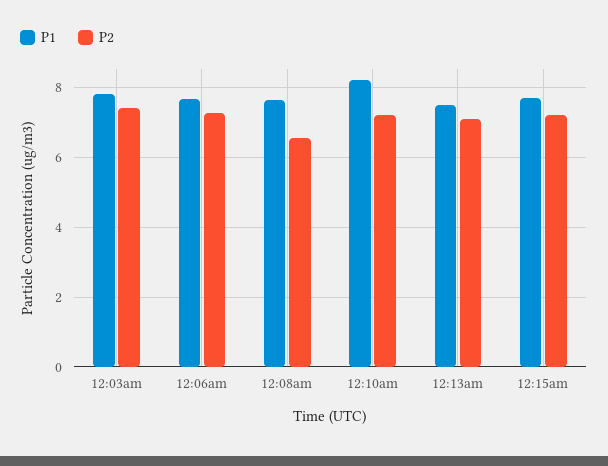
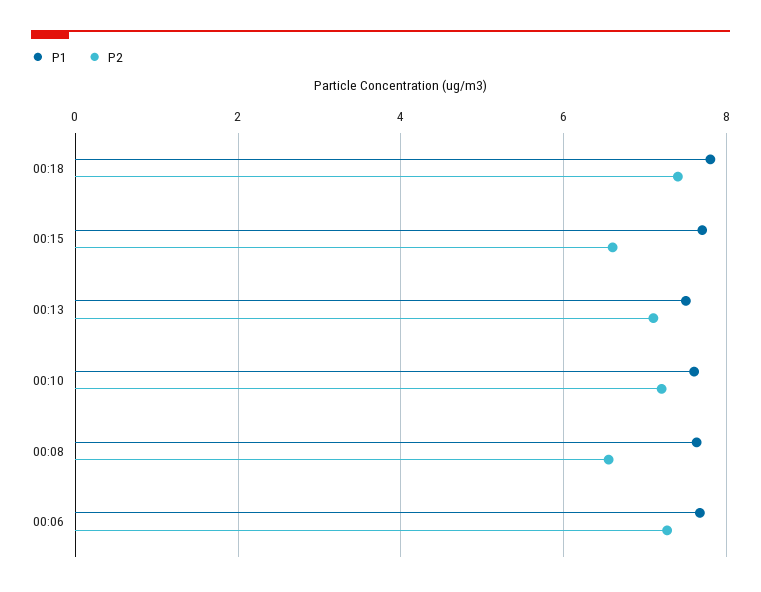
P1, 12:03am: 7.8 -> none
P2, 12:03am: 7.4 -> none
P1, 12:10am: 8.2 -> 7.6
P2, 12:15am: 7.2 -> 6.6
P1, 00:18: none -> 7.8
P2, 00:18: none -> 7.4

